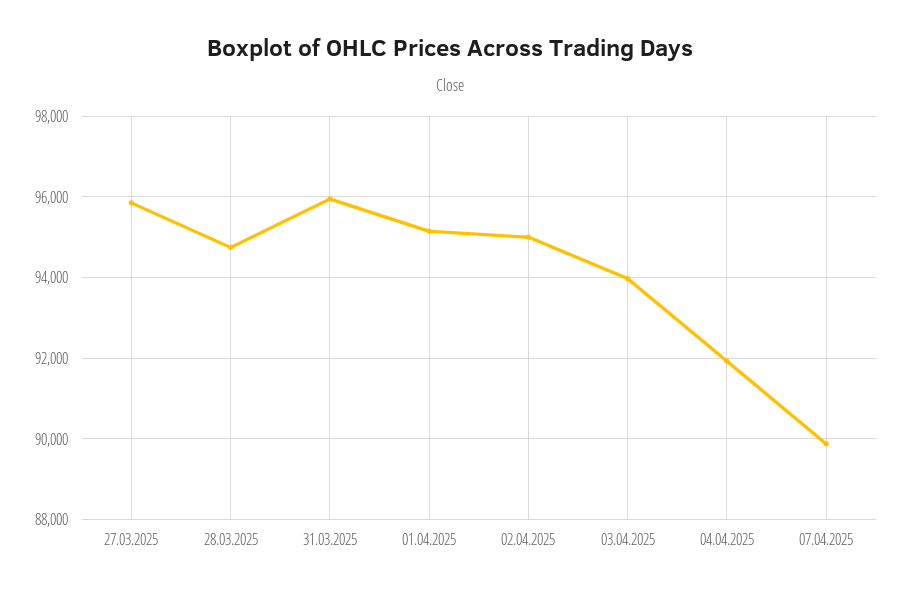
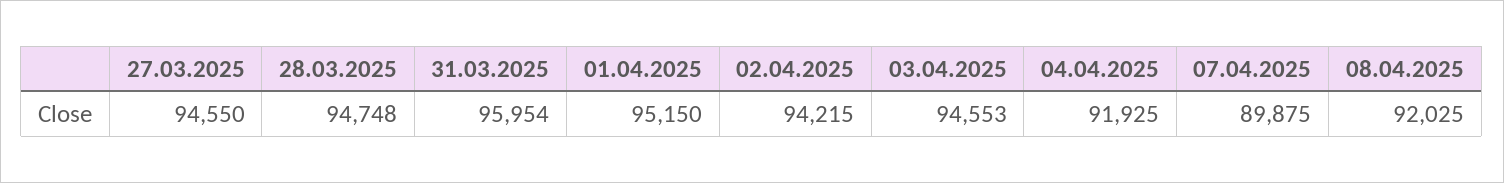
27.03.2025: 95800 -> 94550
02.04.2025: 95000 -> 94215
03.04.2025: 94000 -> 94553
08.04.2025: none -> 92025

